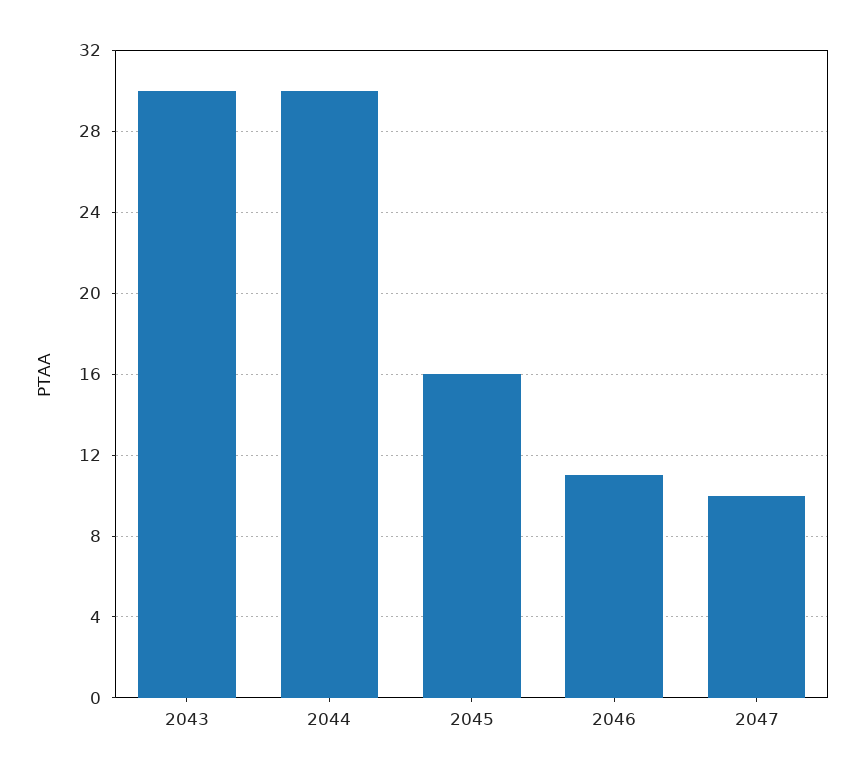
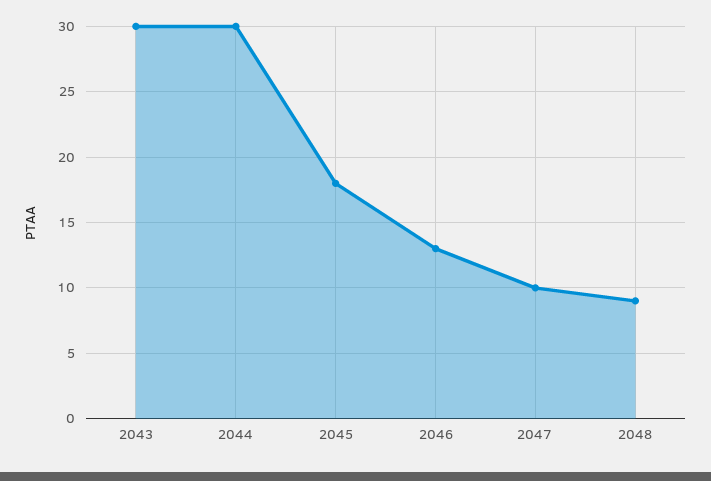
2045: 16 -> 18
2046: 11 -> 13
2048: none -> 9

